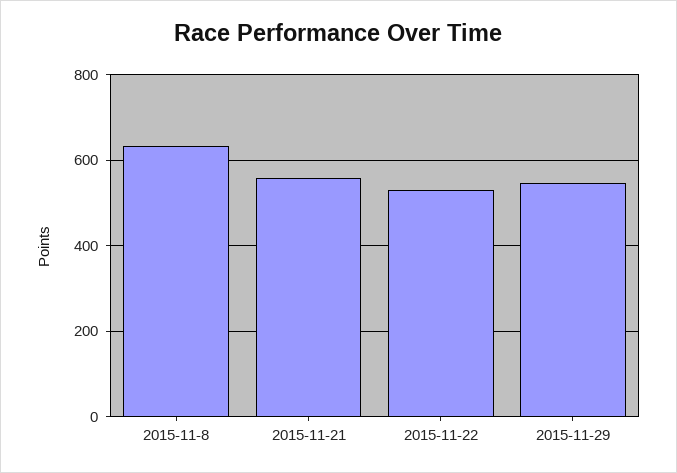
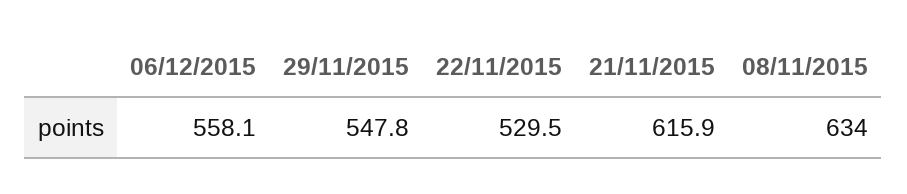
2015-11-21: 560 -> 615.9
06/12/2015: none -> 558.1

